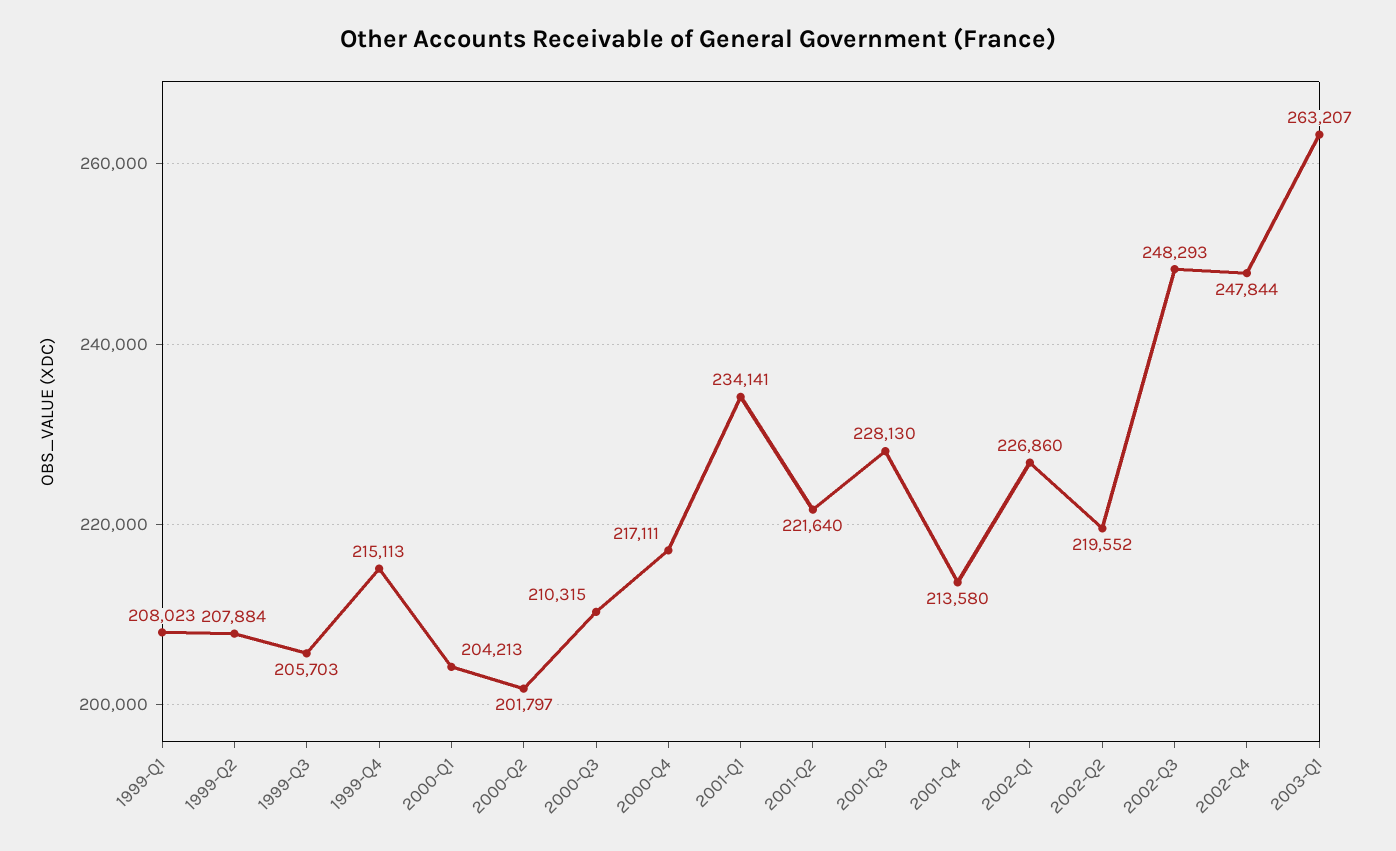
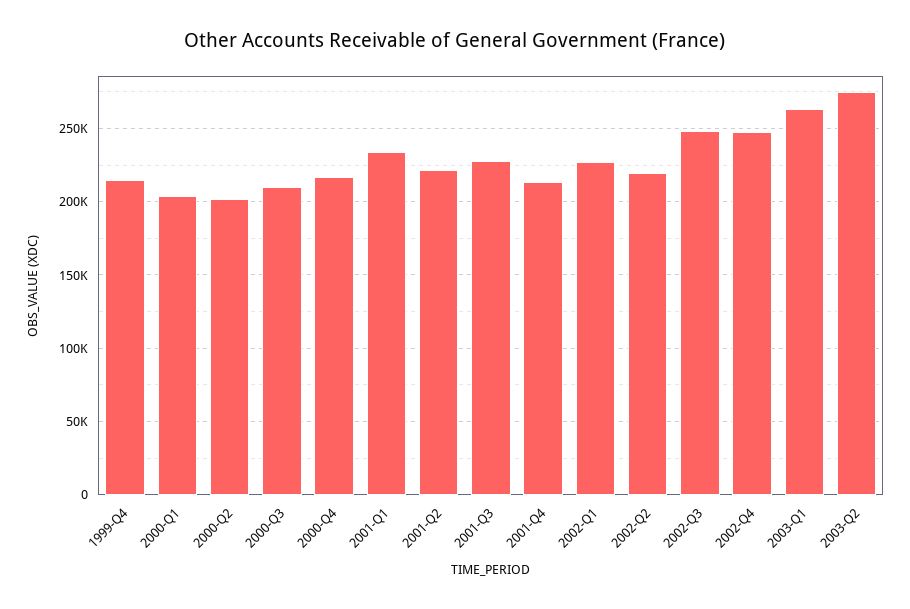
1999-Q1: 208023 -> none
1999-Q2: 207884 -> none
1999-Q3: 205703 -> none
2003-Q2: none -> 275000

